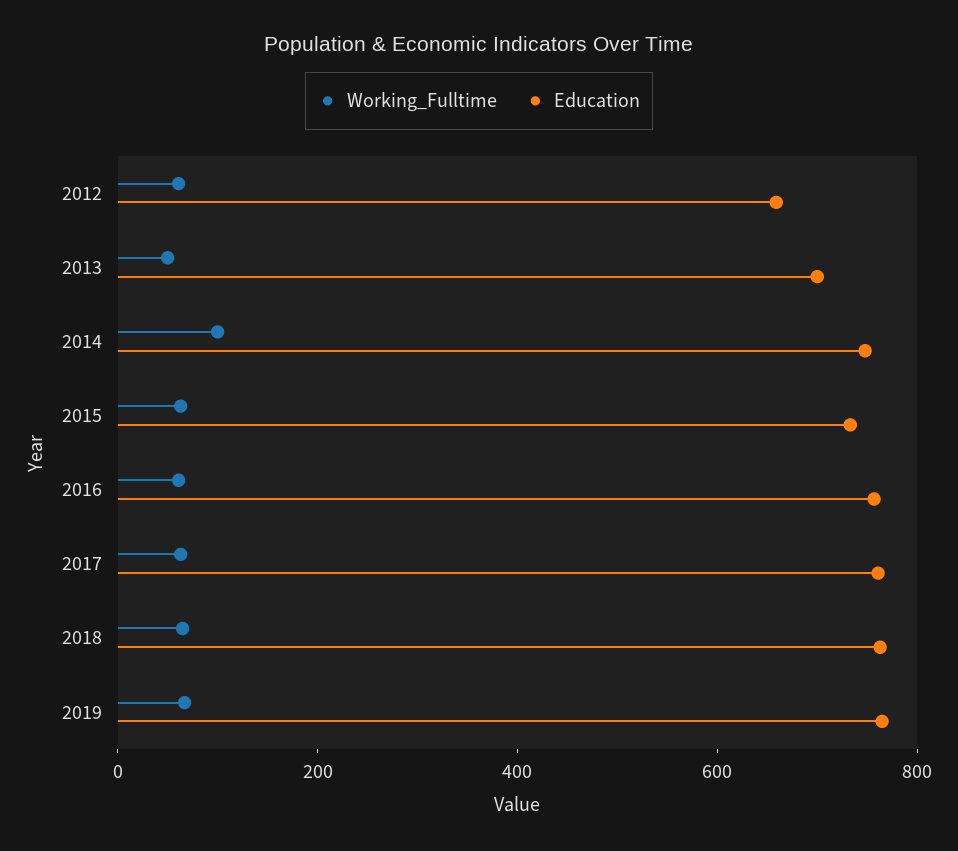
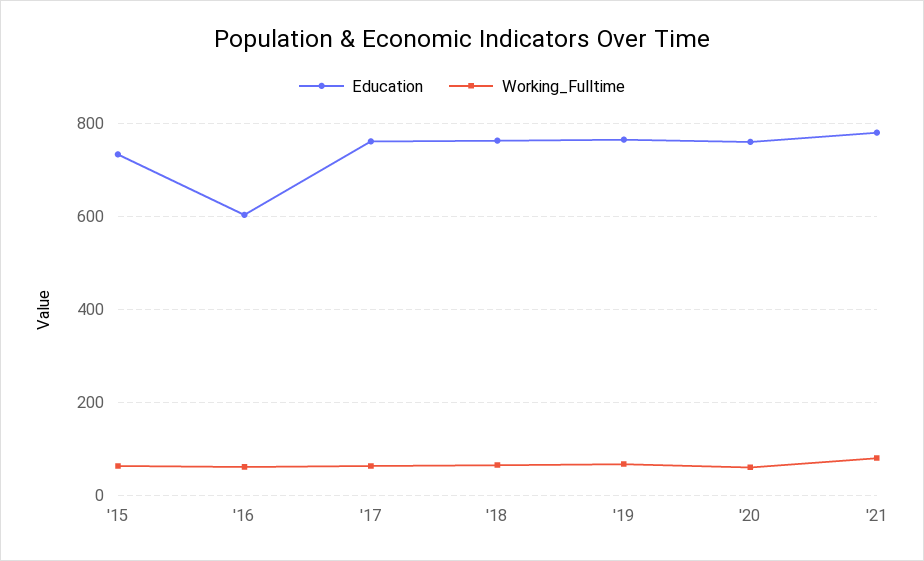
Working_Fulltime, 2012: 50 -> none
Education, 2012: 650 -> none
Working_Fulltime, 2013: 50 -> none
Education, 2013: 700 -> none
Working_Fulltime, 2014: 100 -> none
Education, 2014: 750 -> none
Education, 2016: 750 -> 600
Education, '20: none -> 760
Working_Fulltime, '20: none -> 60
Education, '21: none -> 780
Working_Fulltime, '21: none -> 80

